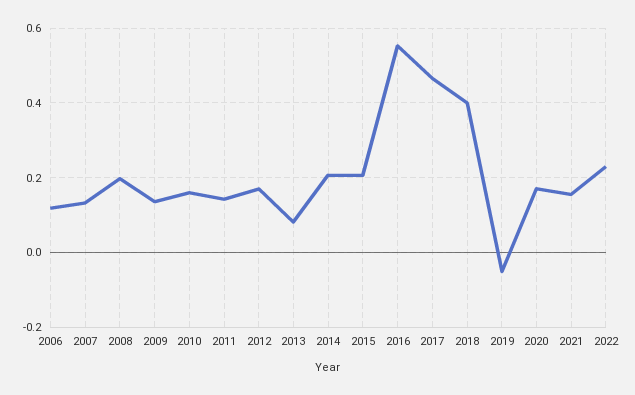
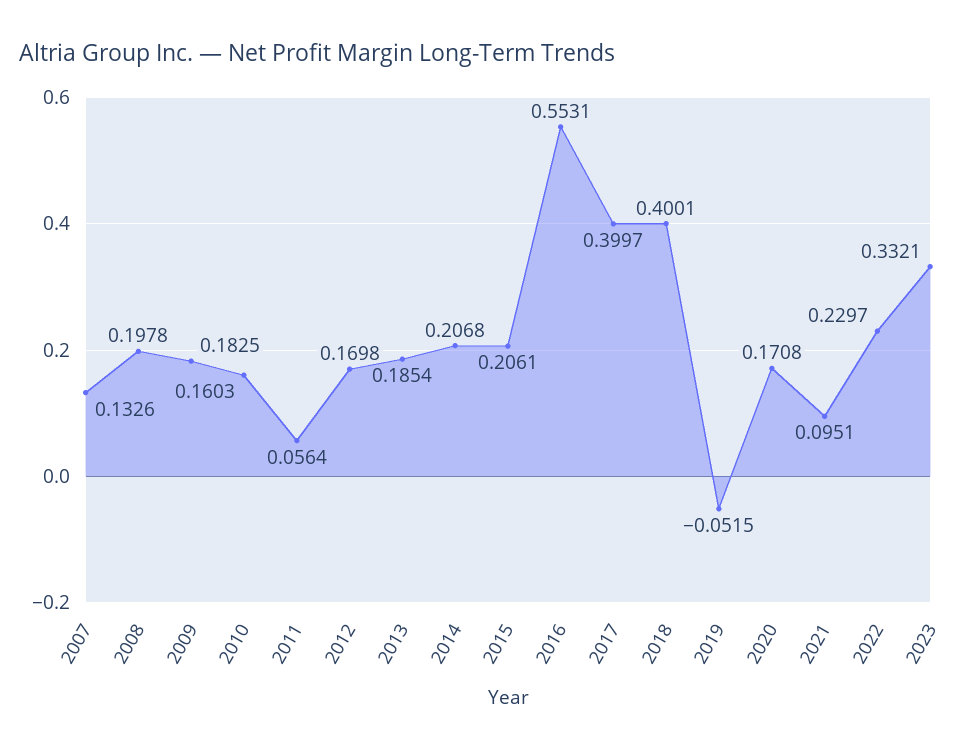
2006: 0.12 -> none
2009: 0.14 -> 0.1825
2011: 0.14 -> 0.0564
2013: 0.08 -> 0.1854
2017: 0.46 -> 0.3997
2021: 0.16 -> 0.0951
2023: none -> 0.3321

